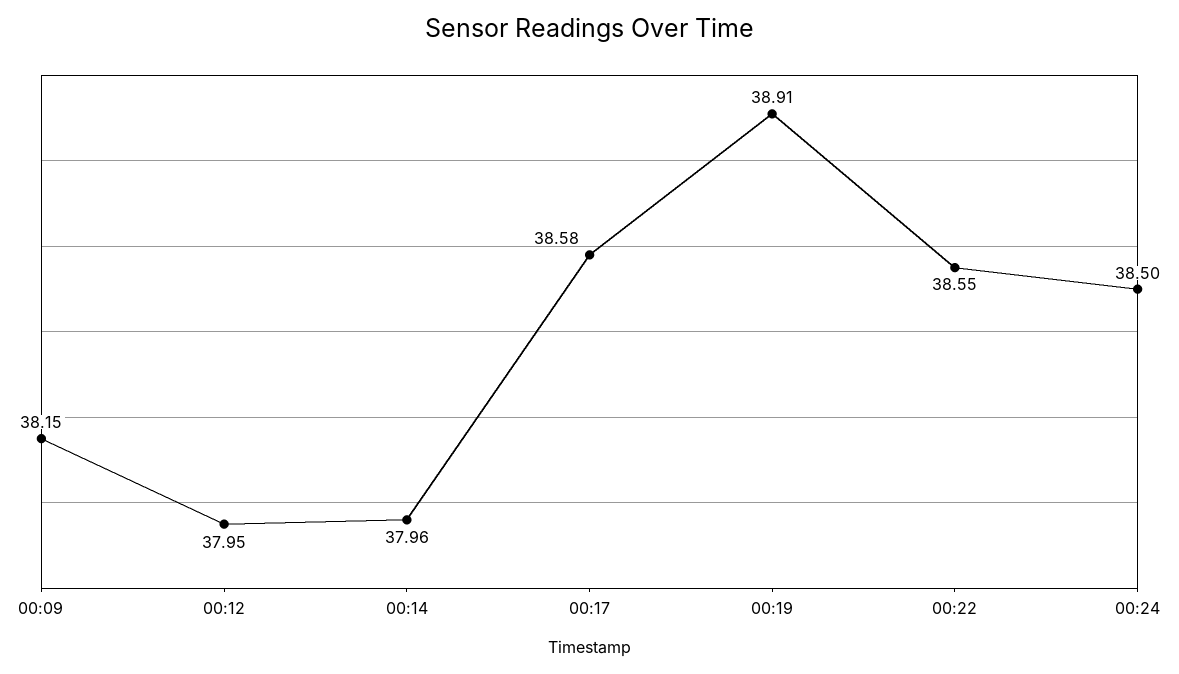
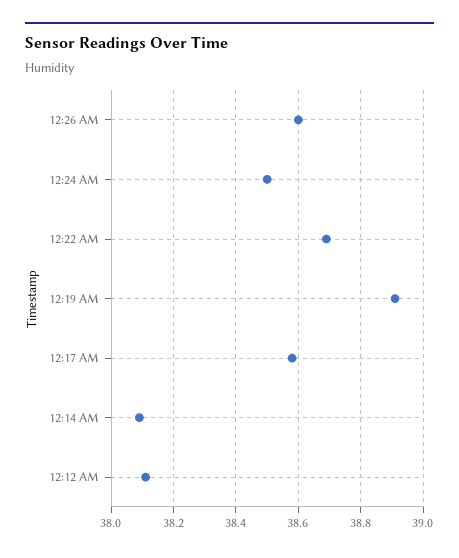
00:09: 38.15 -> none
00:12: 37.95 -> 38.1
00:14: 37.96 -> 38.1
00:22: 38.55 -> 38.7
12:26 AM: none -> 38.6

